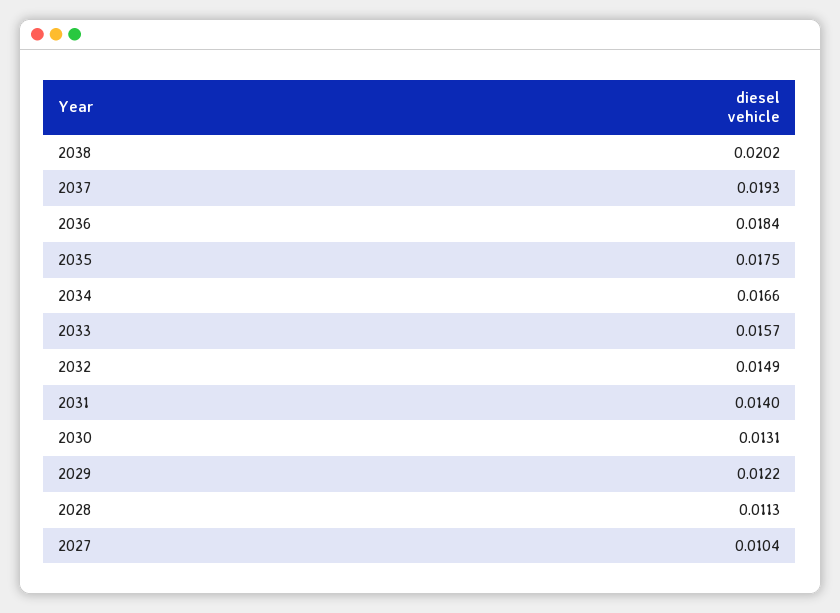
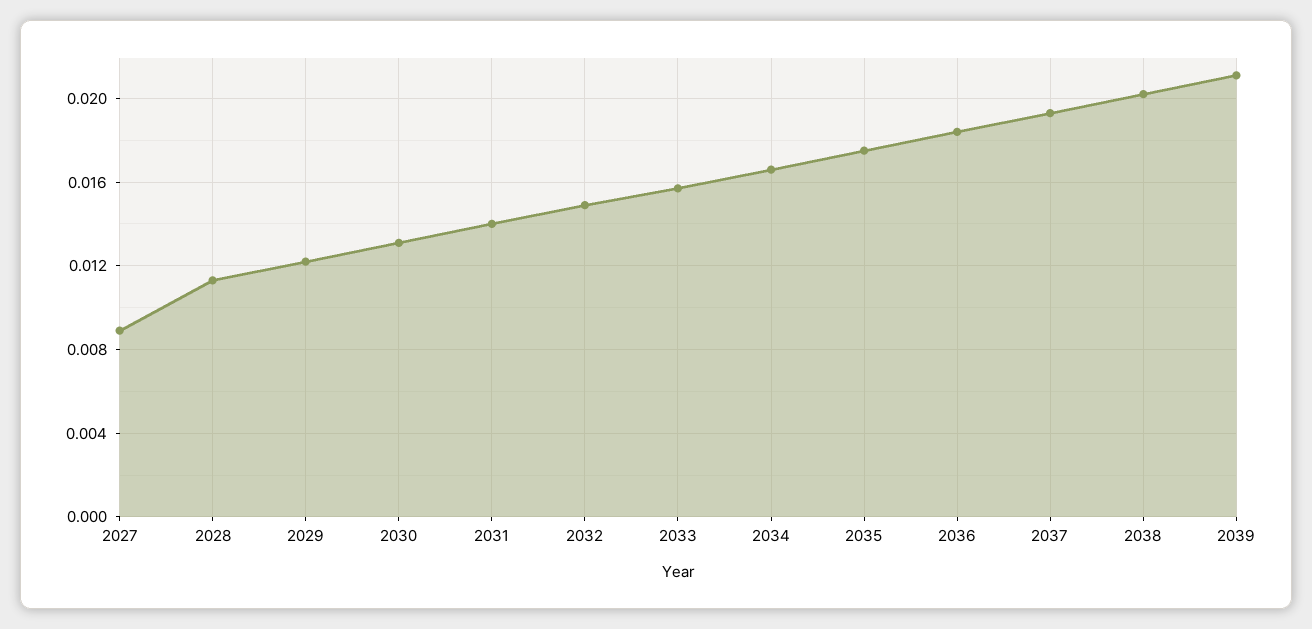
2027: 0.0104 -> 0.009
2039: none -> 0.021

